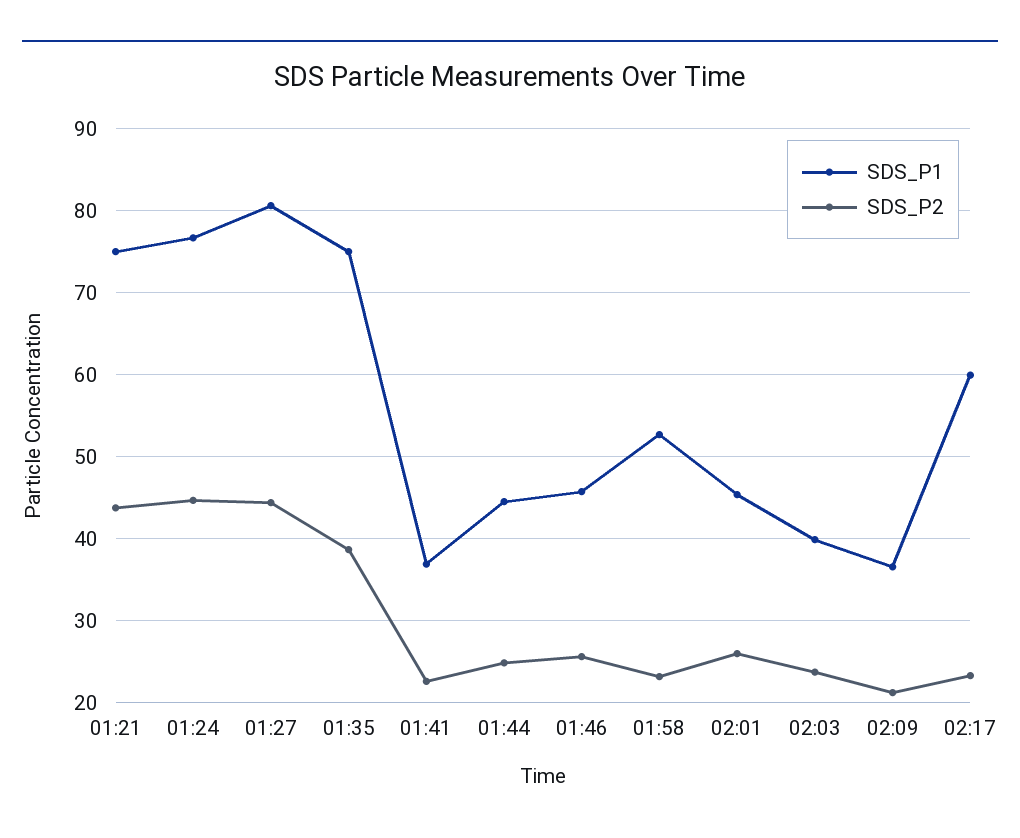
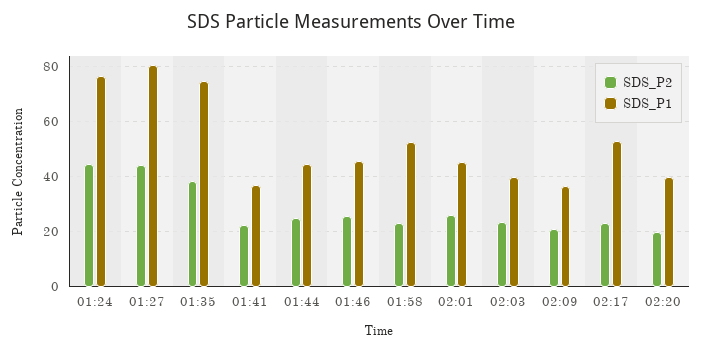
SDS_P1, 01:21: 75 -> none
SDS_P2, 01:21: 44 -> none
SDS_P1, 02:17: 60 -> 52.5
SDS_P2, 02:20: none -> 20
SDS_P1, 02:20: none -> 40

